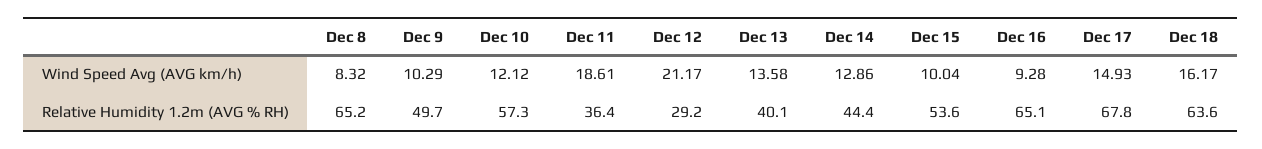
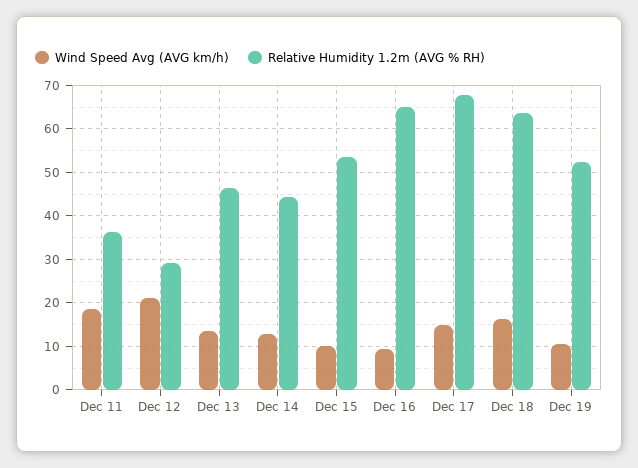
Wind Speed Avg (AVG km/h), Dec 8: 8.32 -> none
Wind Speed Avg (AVG km/h), Dec 9: 10.29 -> none
Wind Speed Avg (AVG km/h), Dec 10: 12.12 -> none
Relative Humidity 1.2m (AVG % RH), Dec 8: 65.2 -> none
Relative Humidity 1.2m (AVG % RH), Dec 9: 49.7 -> none
Relative Humidity 1.2m (AVG % RH), Dec 10: 57.3 -> none
Relative Humidity 1.2m (AVG % RH), Dec 13: 40.1 -> 46
Wind Speed Avg (AVG km/h), Dec 19: none -> 10
Relative Humidity 1.2m (AVG % RH), Dec 19: none -> 52

